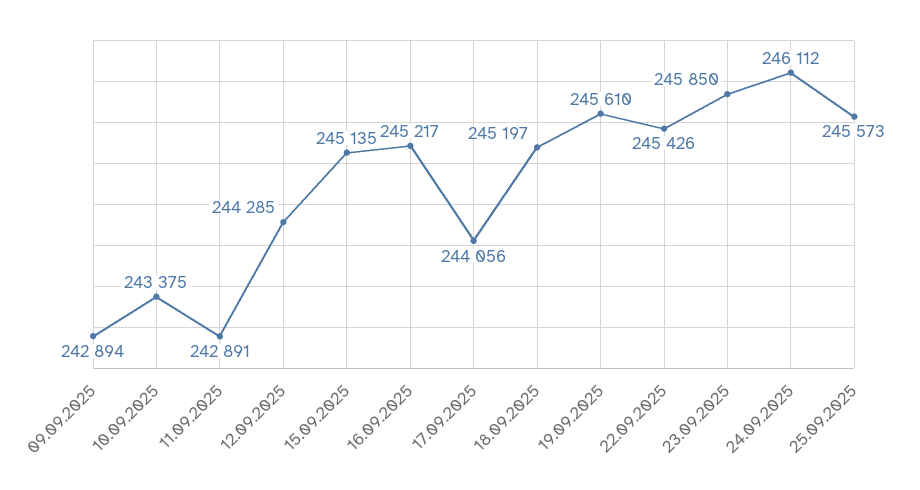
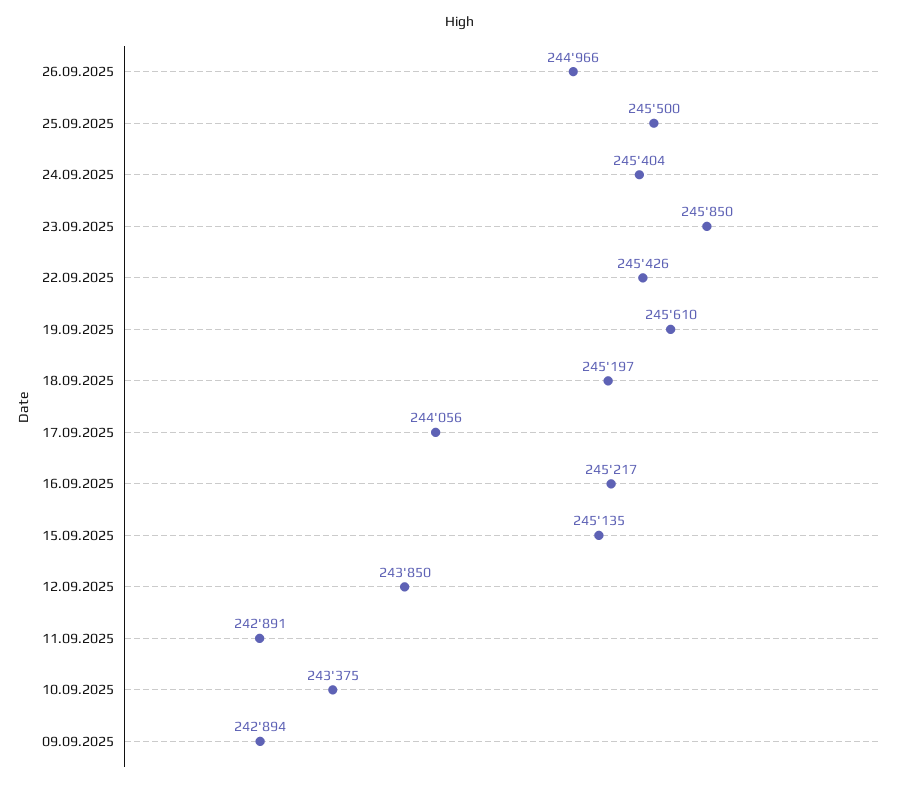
12.09.2025: 244285 -> 243850
24.09.2025: 246112 -> 245404
25.09.2025: 245573 -> 245500
26.09.2025: none -> 244966

